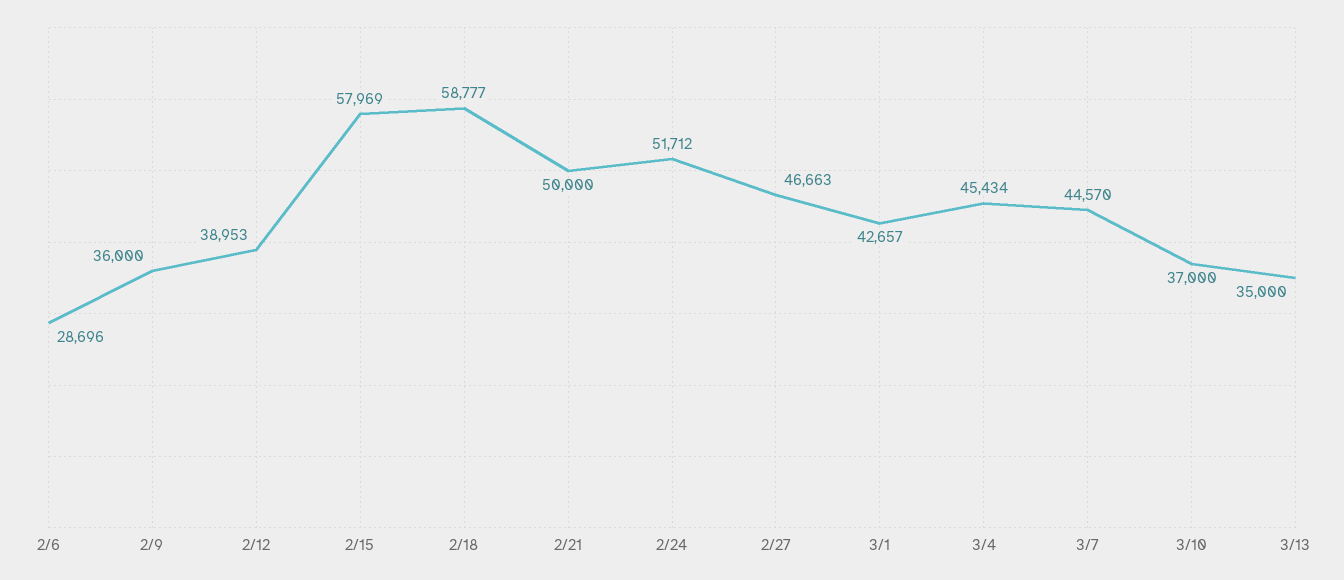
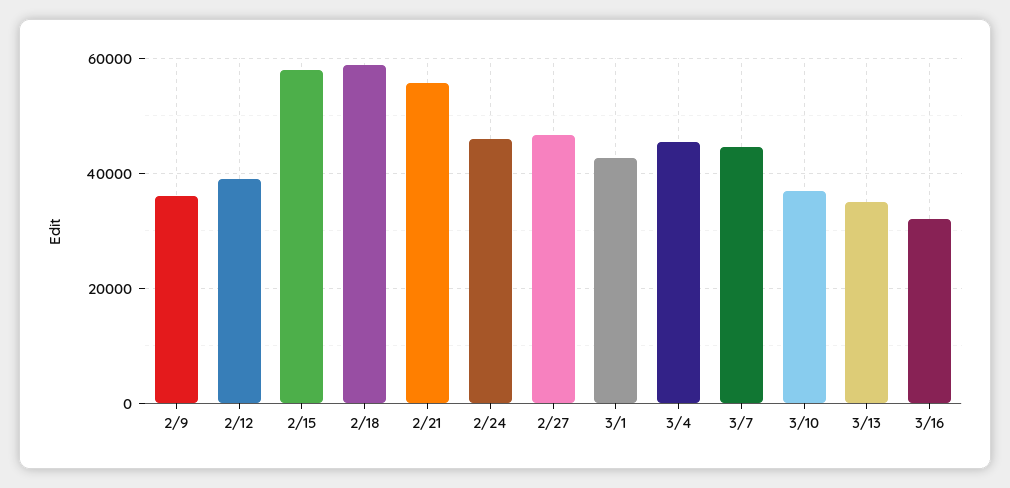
2/6: 28696 -> none
2/21: 50000 -> 56000
2/24: 51712 -> 46000
3/16: none -> 32000

